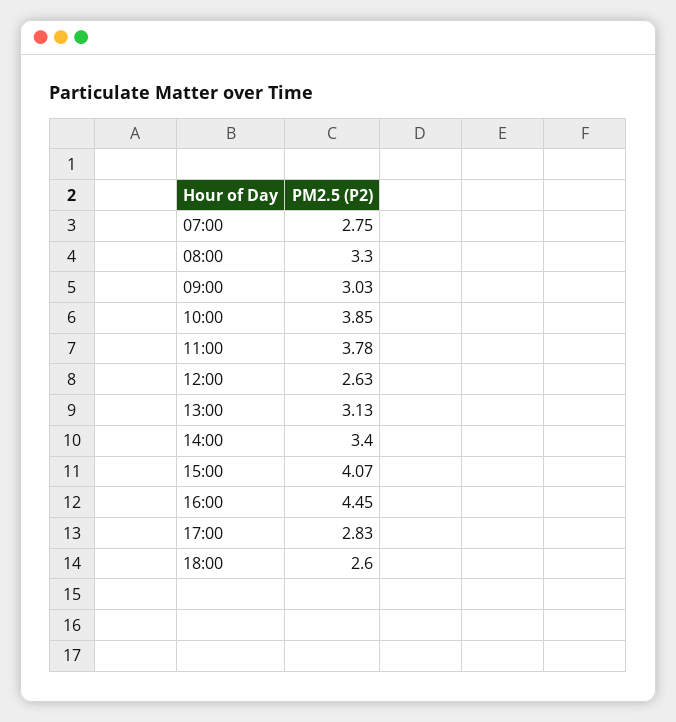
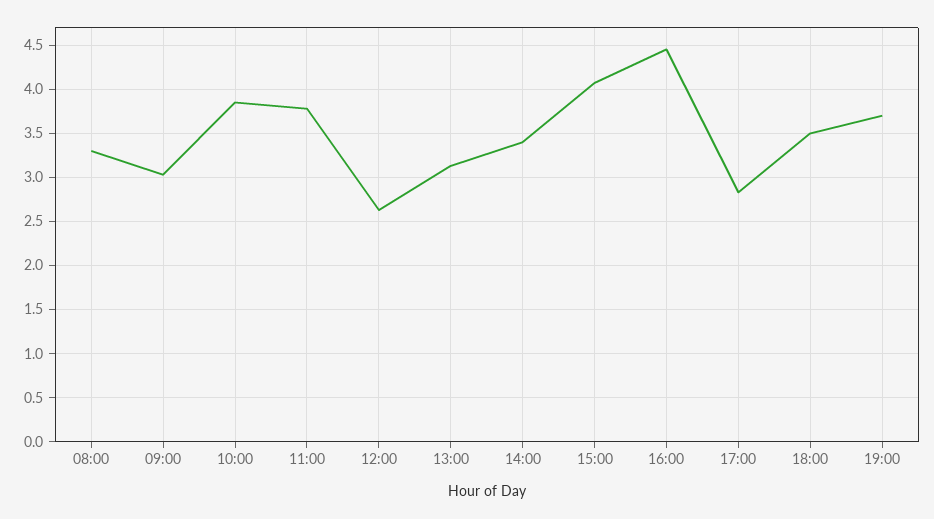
07:00: 2.75 -> none
18:00: 2.6 -> 3.5
19:00: none -> 3.7

